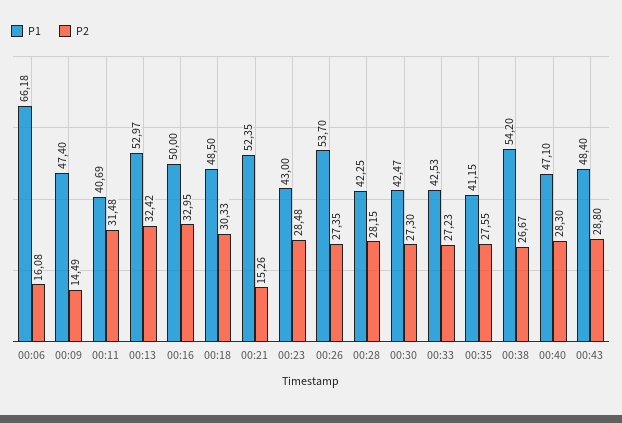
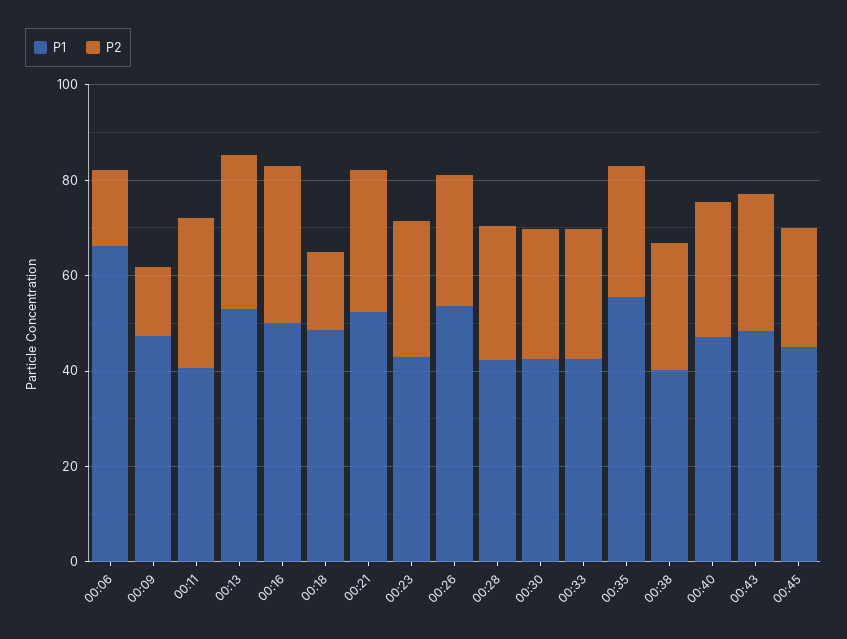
P2, 00:18: 30.33 -> 15
P2, 00:21: 15.26 -> 30
P1, 00:35: 41.15 -> 55
P1, 00:38: 54.2 -> 40
P1, 00:45: none -> 45
P2, 00:45: none -> 25

